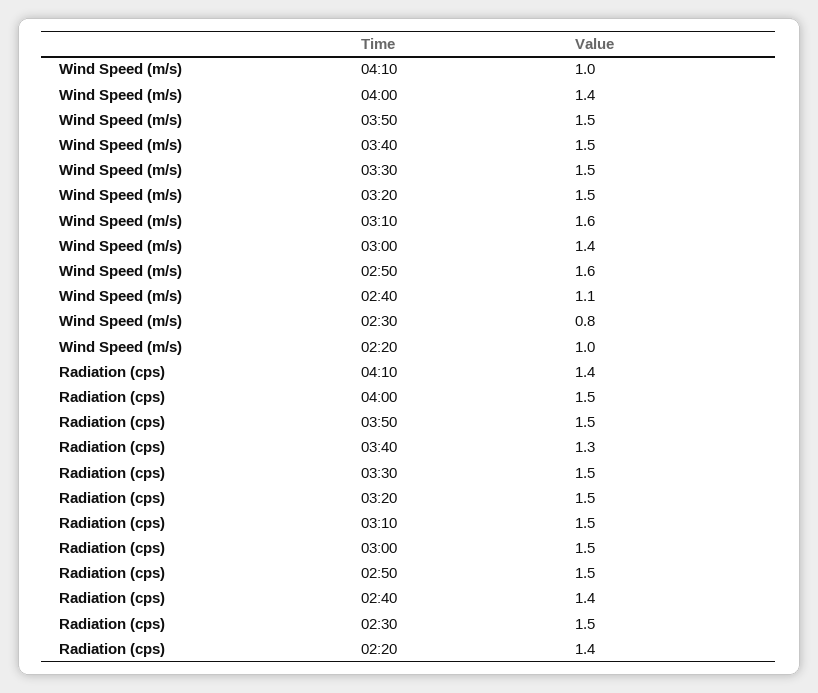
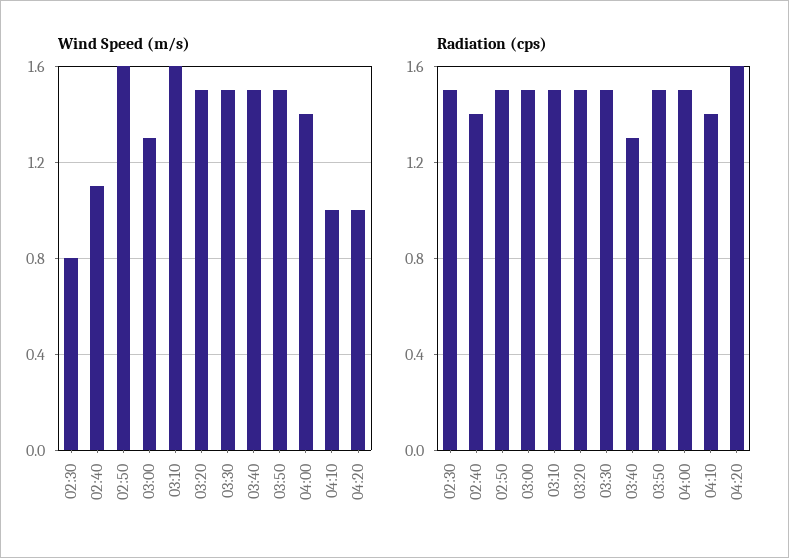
Wind Speed (m/s), 03:00: 1.4 -> 1.3
Wind Speed (m/s), 02:20: 1 -> none
Radiation (cps), 02:20: 1.4 -> none
Wind Speed (m/s), 04:20: none -> 1
Radiation (cps), 04:20: none -> 1.6

